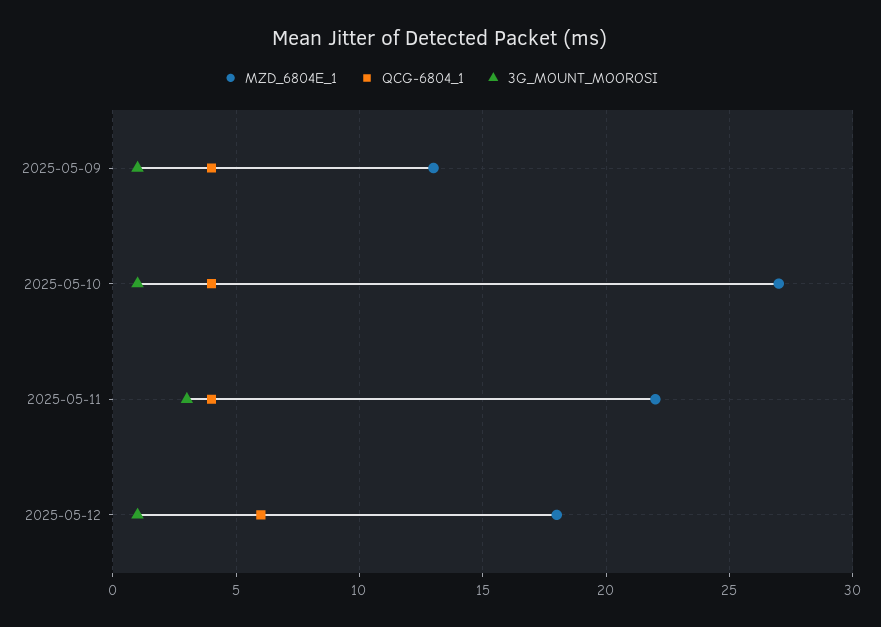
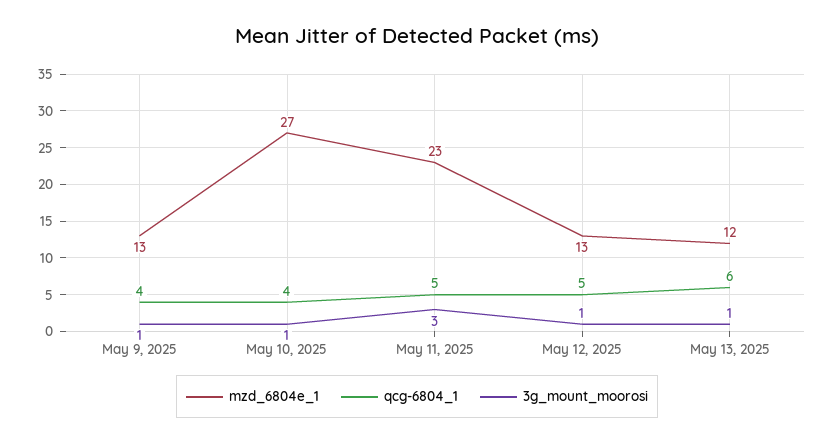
MZD_6804E_1, 2025-05-11: 22 -> 23
QCG-6804_1, 2025-05-11: 4 -> 5
MZD_6804E_1, 2025-05-12: 18 -> 13
QCG-6804_1, 2025-05-12: 6 -> 5
MZD_6804E_1, May 13, 2025: none -> 12
QCG-6804_1, May 13, 2025: none -> 6
3G_MOUNT_MOOROSI, May 13, 2025: none -> 1

